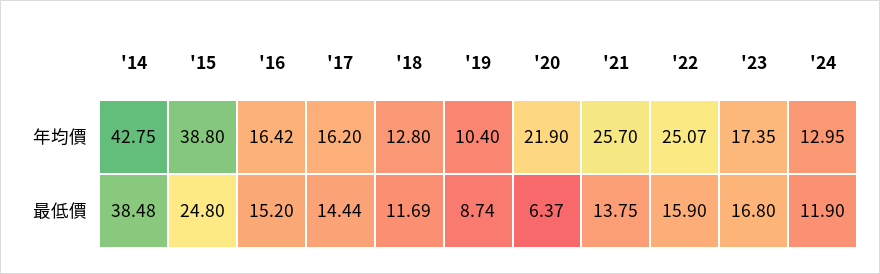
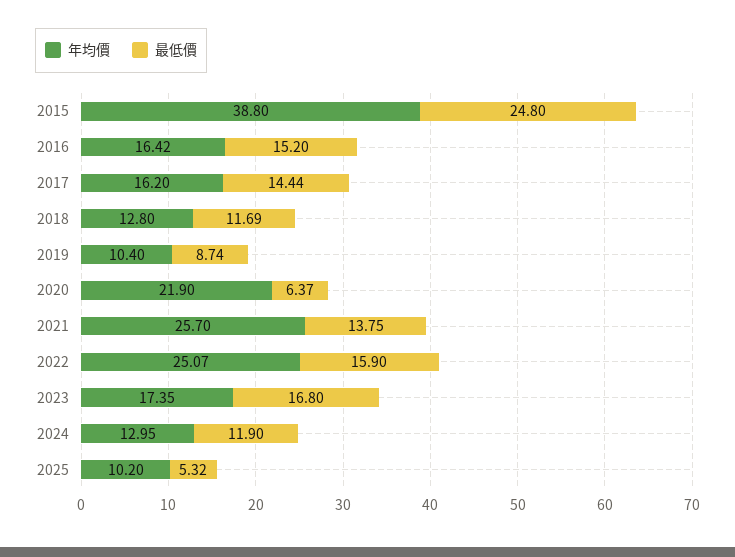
年均價, '14: 42.75 -> none
最低價, '14: 38.48 -> none
年均價, 2025: none -> 10.2
最低價, 2025: none -> 5.32

